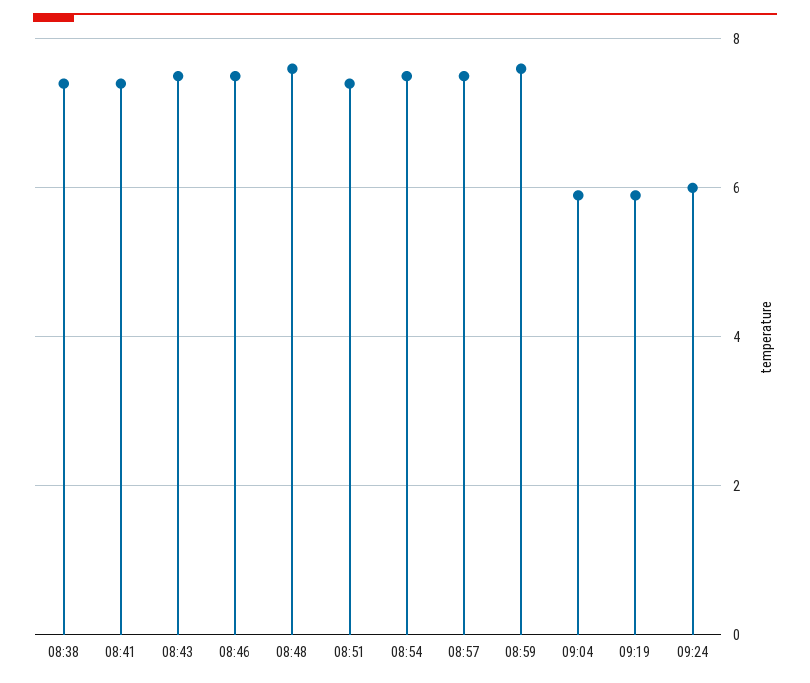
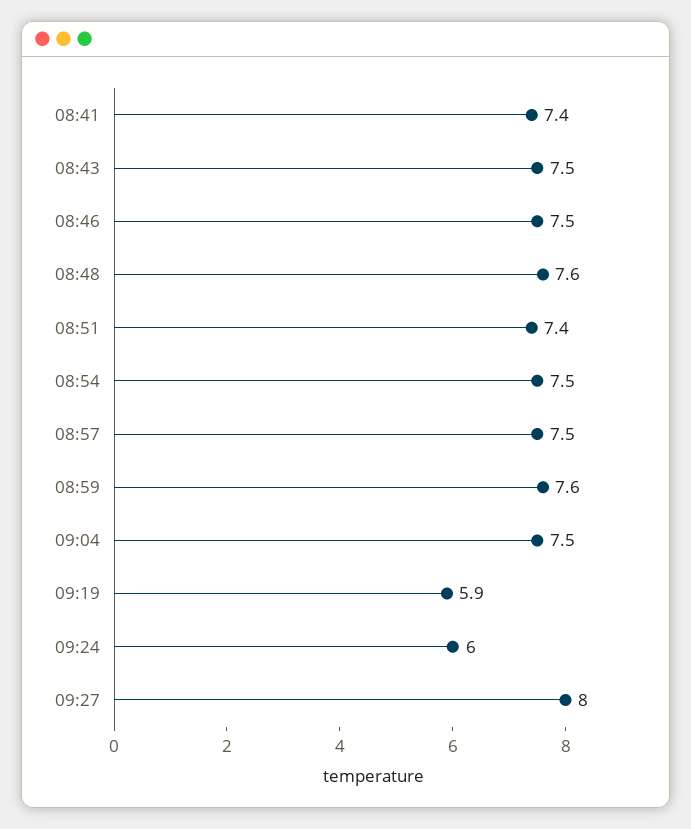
08:38: 7.5 -> none
09:04: 6 -> 7.5
09:27: none -> 8

